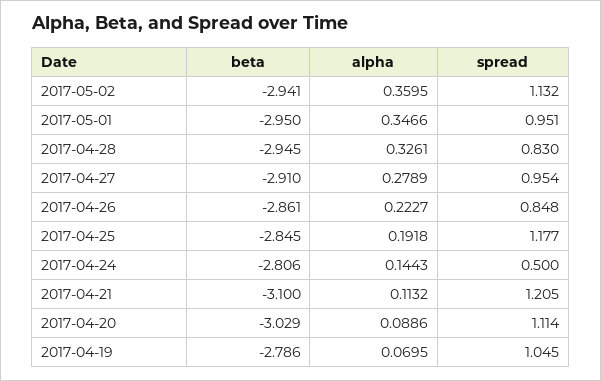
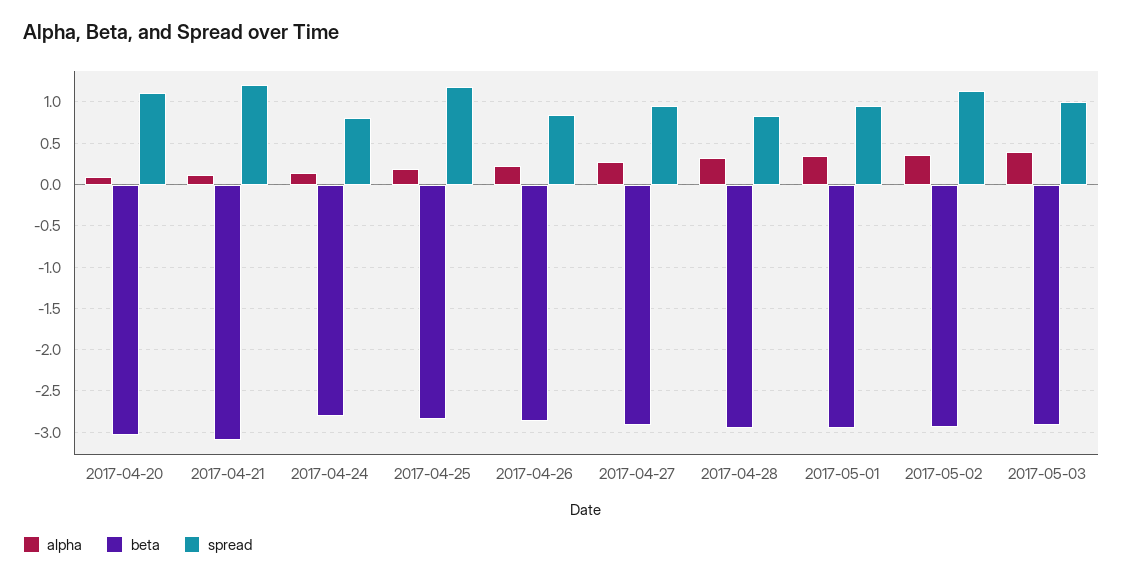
spread, 2017-04-24: 0.5 -> 0.8
beta, 2017-04-19: -2.786 -> none
alpha, 2017-04-19: 0.0695 -> none
spread, 2017-04-19: 1.045 -> none
alpha, 2017-05-03: none -> 0.4
beta, 2017-05-03: none -> -2.9
spread, 2017-05-03: none -> 1

